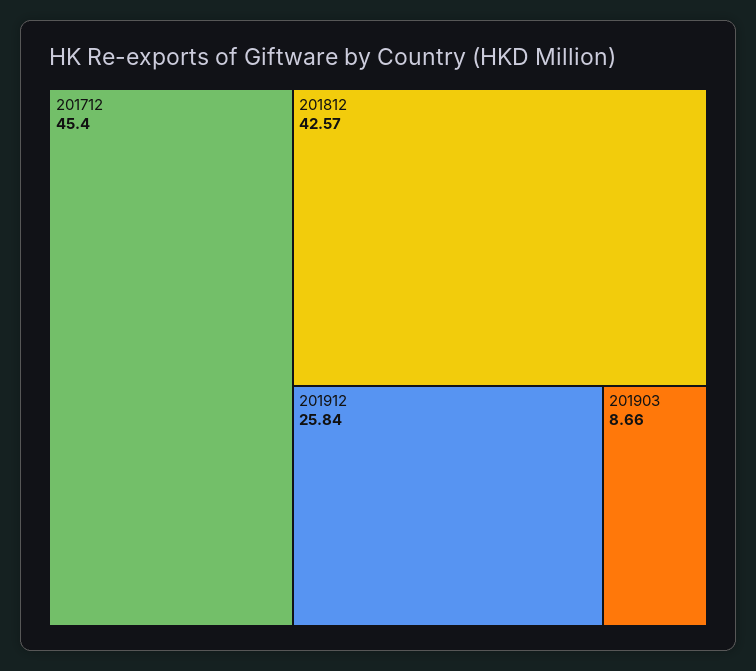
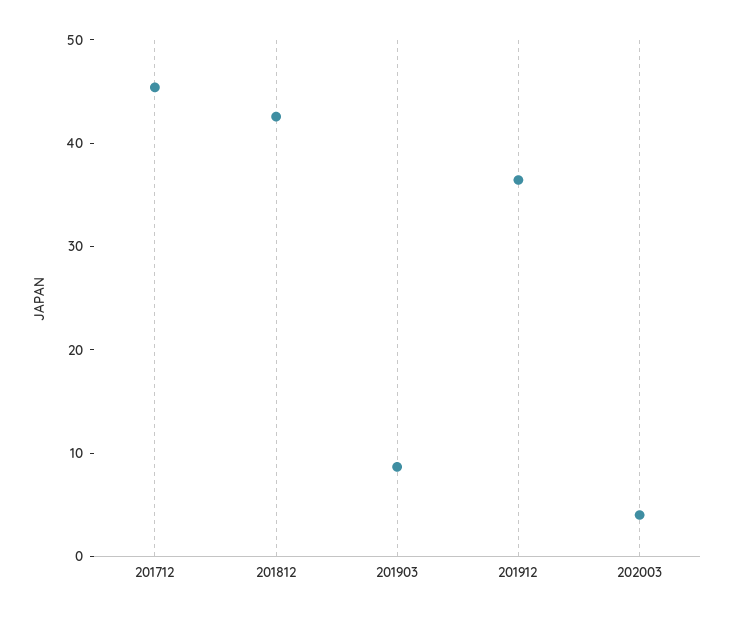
201912: 25.84 -> 36
202003: none -> 4

